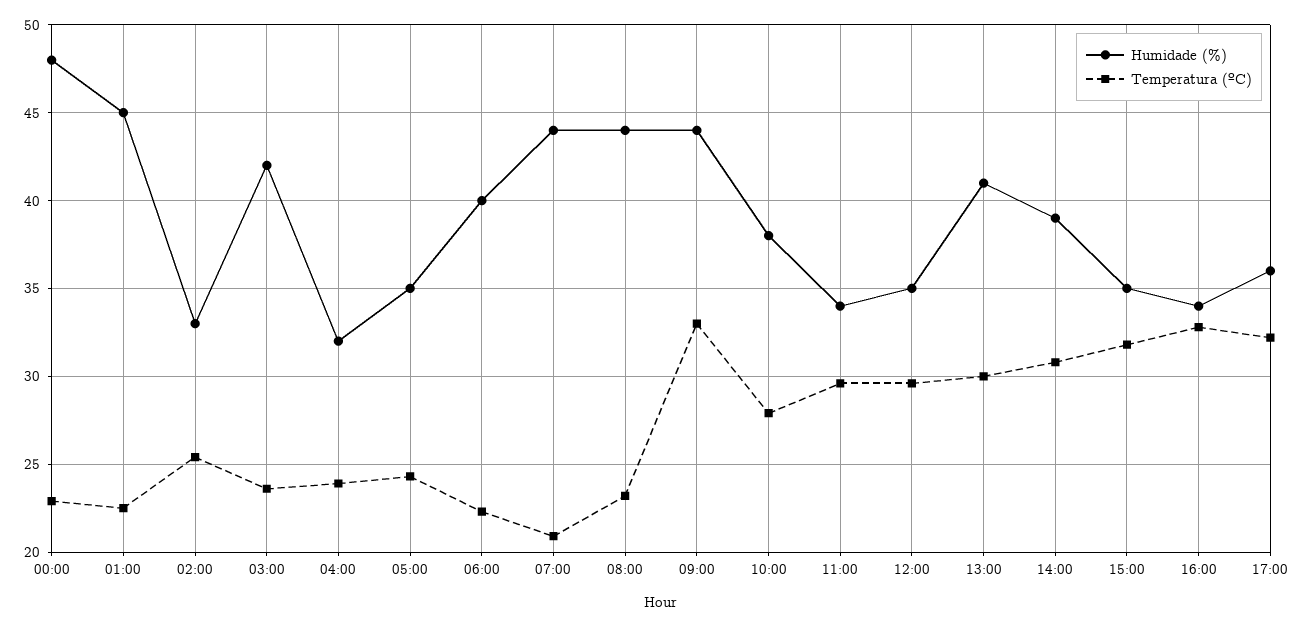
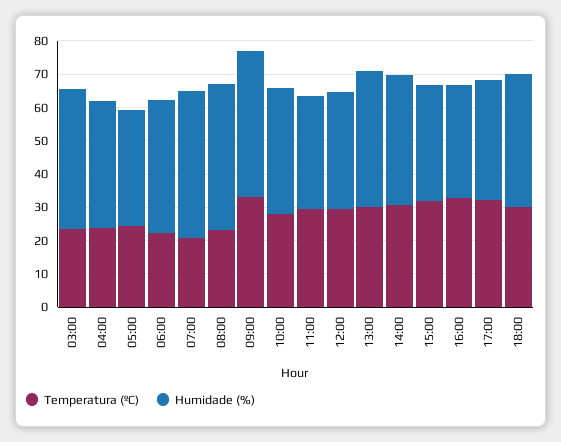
Humidade (%), 00:00: 48 -> none
Temperatura (ºC), 00:00: 23 -> none
Humidade (%), 01:00: 45 -> none
Temperatura (ºC), 01:00: 22.5 -> none
Humidade (%), 02:00: 33 -> none
Temperatura (ºC), 02:00: 25.5 -> none
Humidade (%), 04:00: 32 -> 37.5
Temperatura (ºC), 18:00: none -> 30
Humidade (%), 18:00: none -> 40

